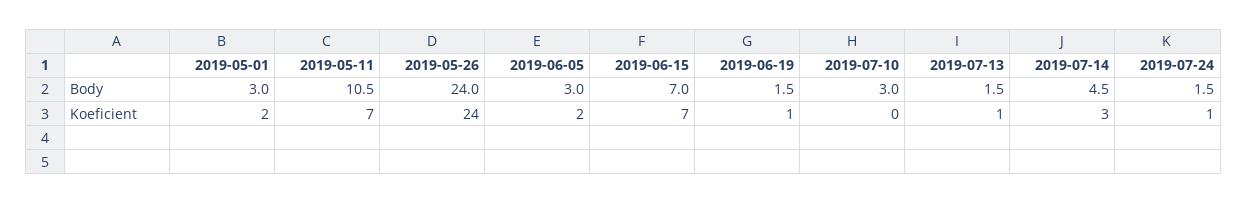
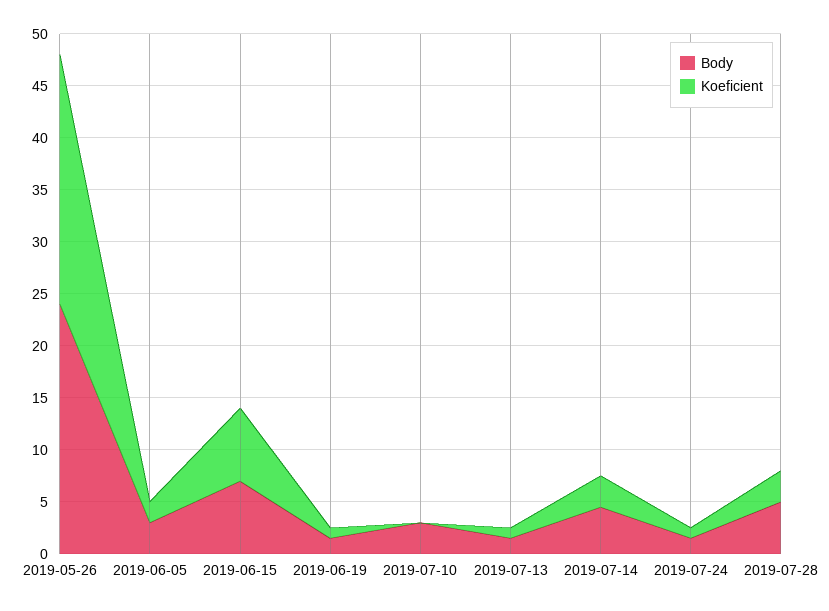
Body, 2019-05-01: 3 -> none
Body, 2019-05-11: 10.5 -> none
Koeficient, 2019-05-01: 2 -> none
Koeficient, 2019-05-11: 7 -> none
Body, 2019-07-28: none -> 5
Koeficient, 2019-07-28: none -> 3

